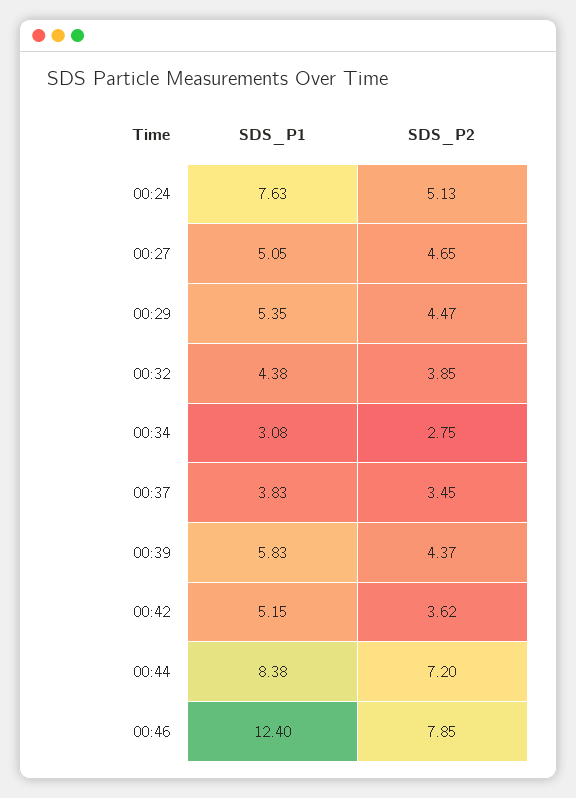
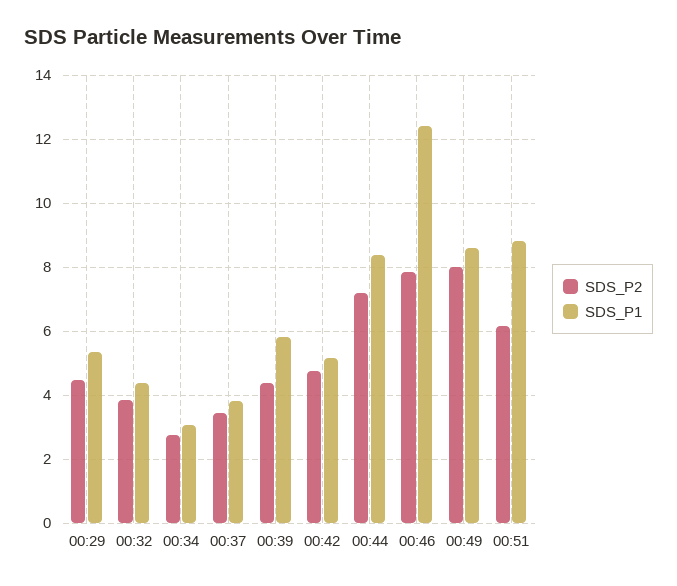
SDS_P1, 00:24: 7.63 -> none
SDS_P2, 00:24: 5.13 -> none
SDS_P1, 00:27: 5.05 -> none
SDS_P2, 00:27: 4.65 -> none
SDS_P2, 00:42: 3.62 -> 4.8
SDS_P2, 00:49: none -> 8
SDS_P1, 00:49: none -> 8.6
SDS_P2, 00:51: none -> 6.2
SDS_P1, 00:51: none -> 8.8

